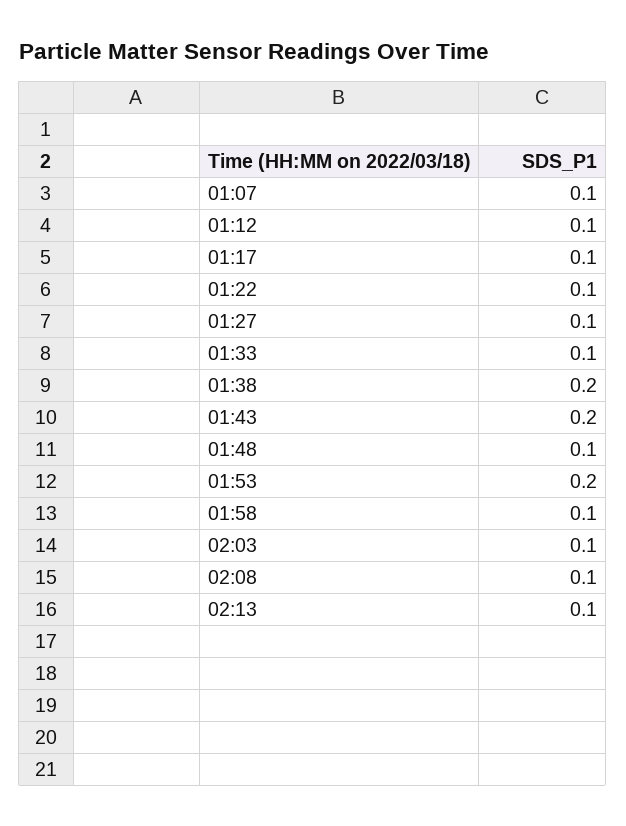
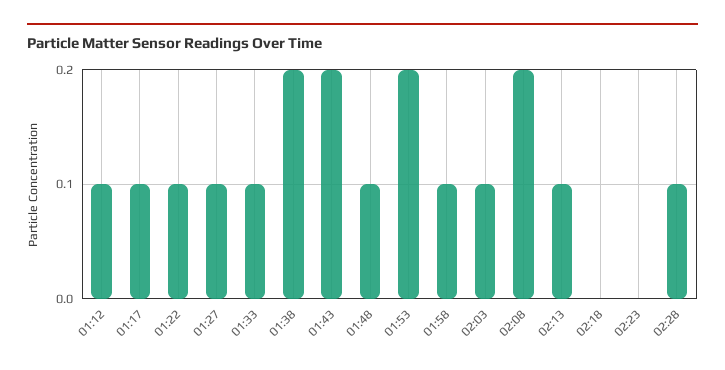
01:07: 0.1 -> none
02:08: 0.1 -> 0.2
02:18: none -> 0
02:23: none -> 0
02:28: none -> 0.1

